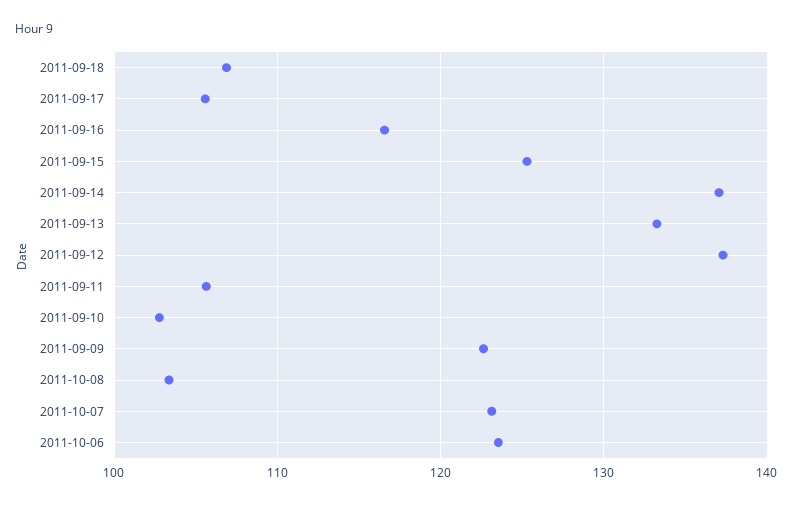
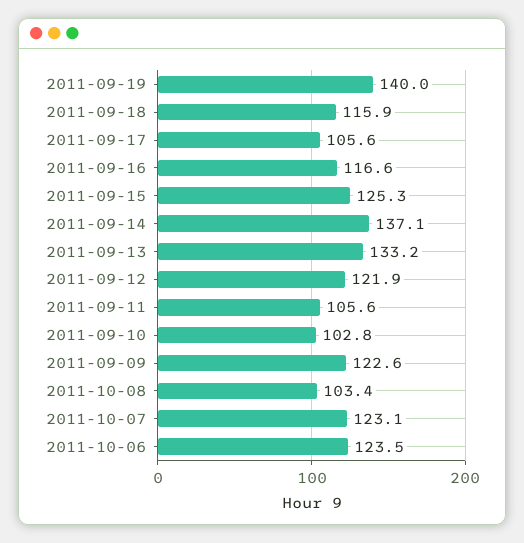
2011-09-18: 107 -> 115.9
2011-09-12: 137 -> 121.9
2011-09-19: none -> 140

